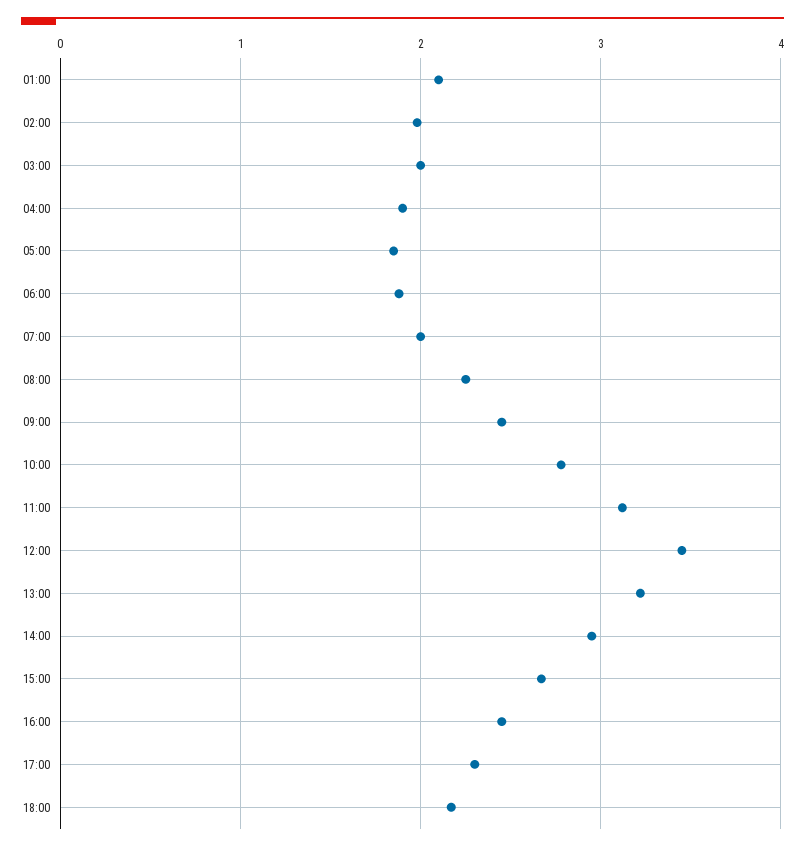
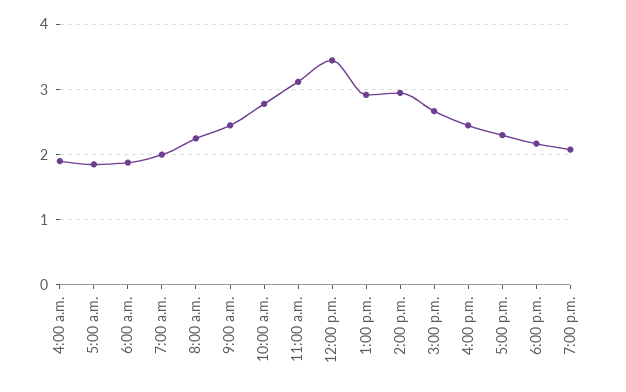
01:00: 2.1 -> none
02:00: 2 -> none
03:00: 2 -> none
13:00: 3.2 -> 2.9
7:00 p.m.: none -> 2.1

